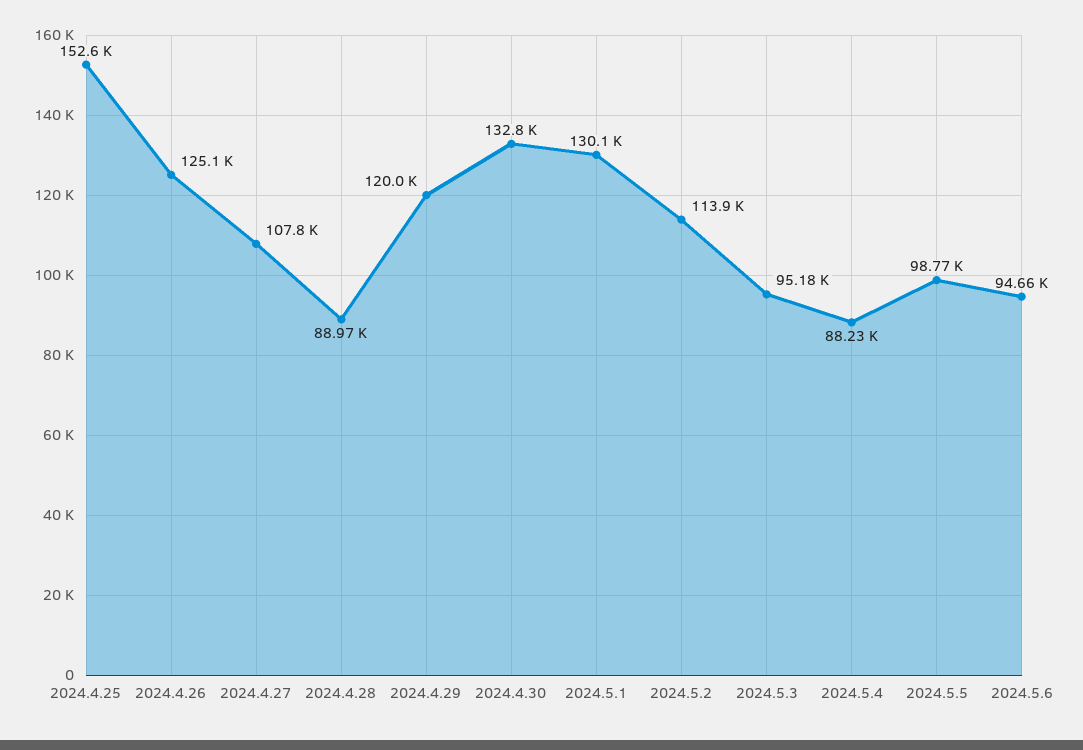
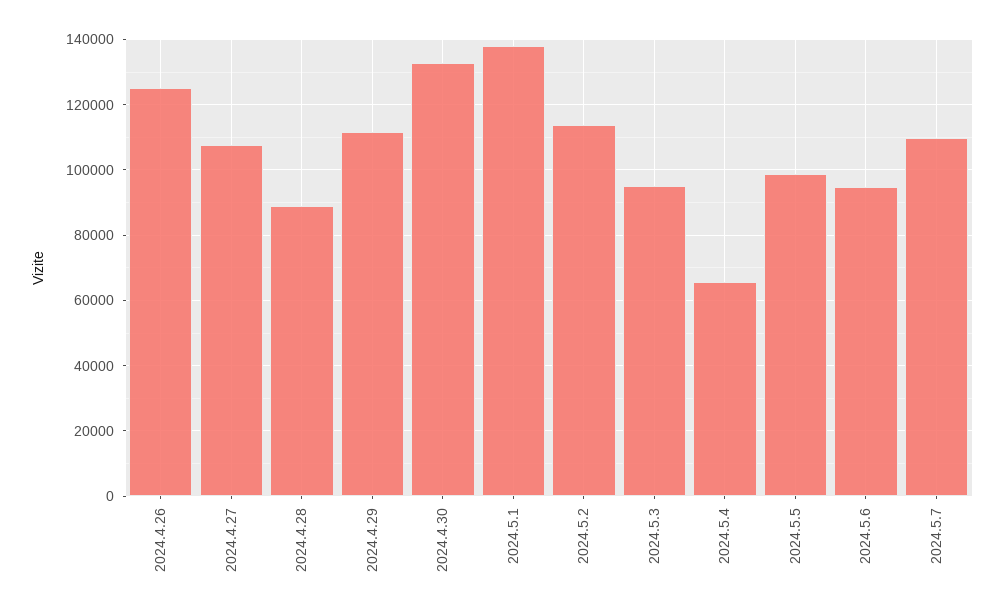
2024.4.25: 152600 -> none
2024.4.29: 120000 -> 112000
2024.5.1: 130100 -> 138000
2024.5.4: 88230 -> 66000
2024.5.7: none -> 110000

